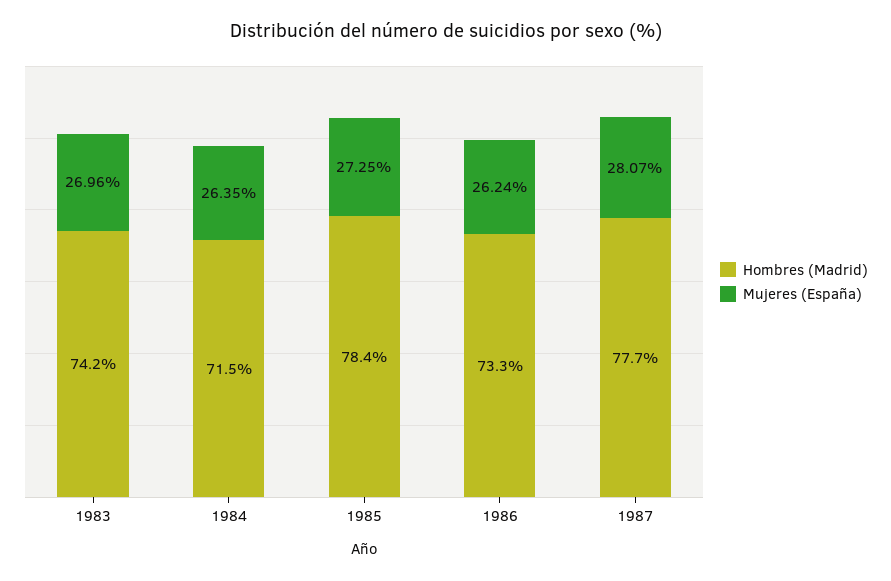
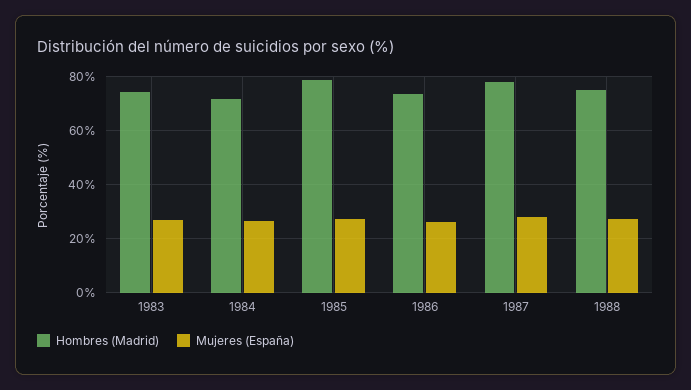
Hombres (Madrid), 1988: none -> 75
Mujeres (España), 1988: none -> 27.5

